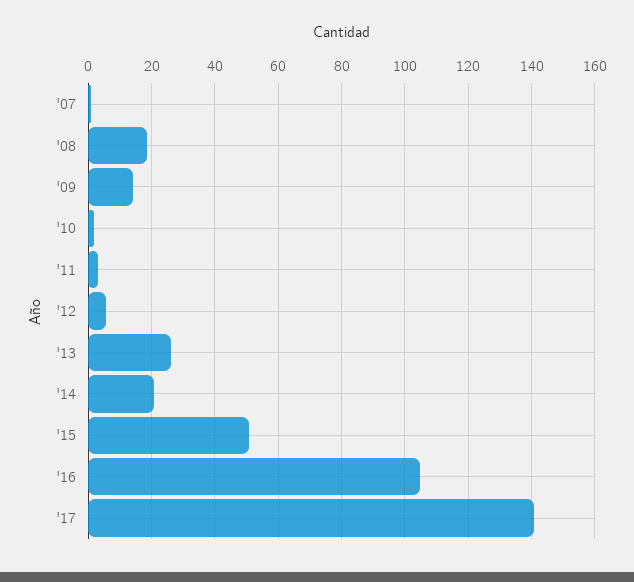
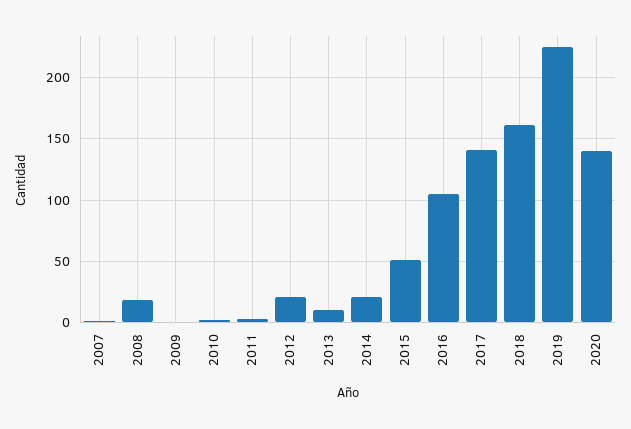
'09: 14 -> 0
'12: 6 -> 20
'13: 26 -> 10
2018: none -> 160
2019: none -> 225
2020: none -> 140

